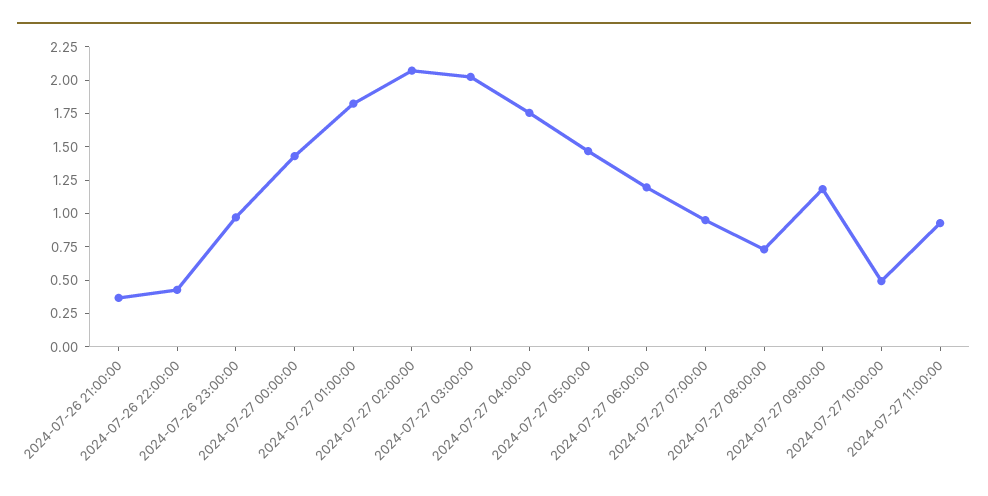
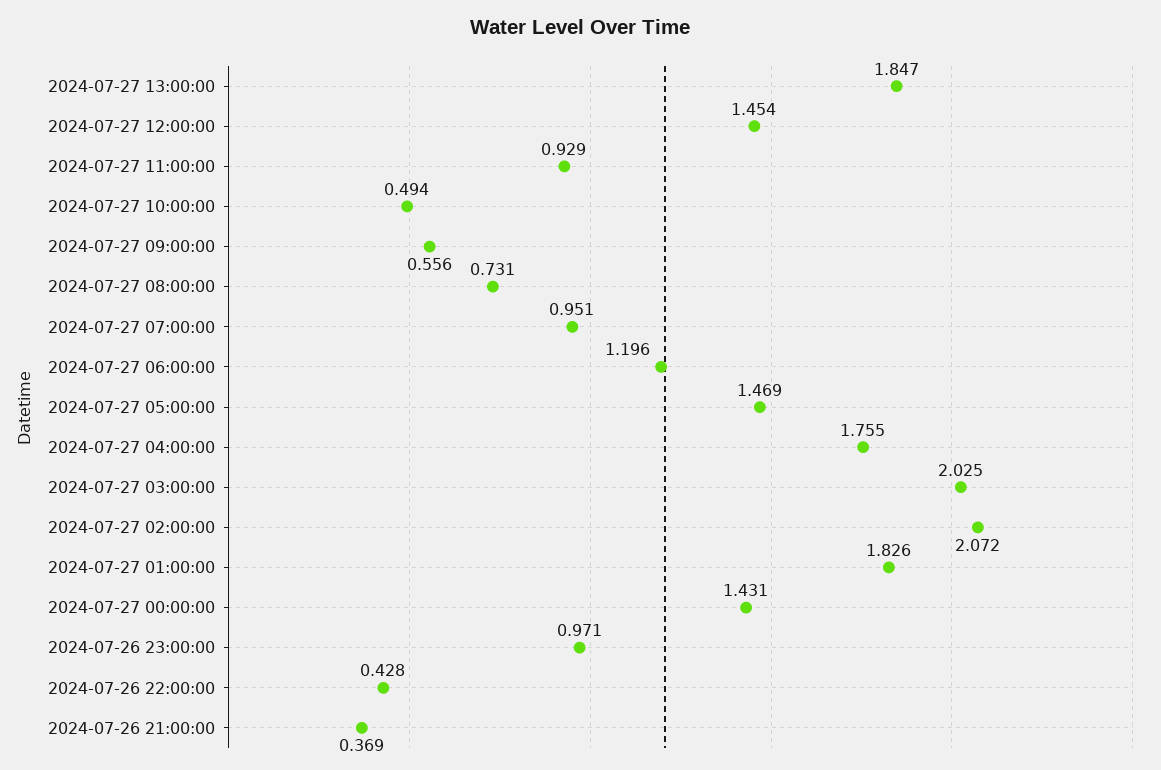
2024-07-27 09:00:00: 1.25 -> 0.556
2024-07-27 13:00:00: none -> 1.847
2024-07-27 12:00:00: none -> 1.454

